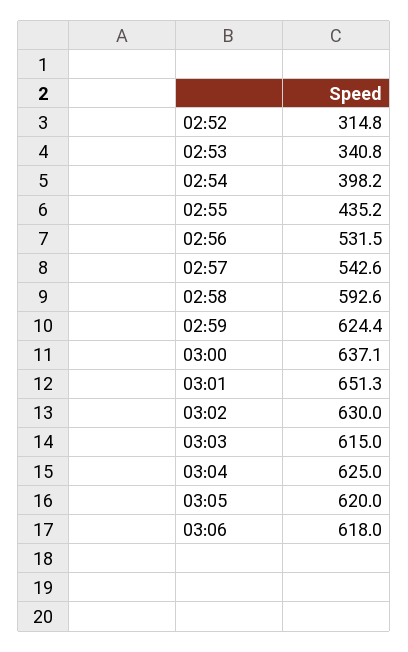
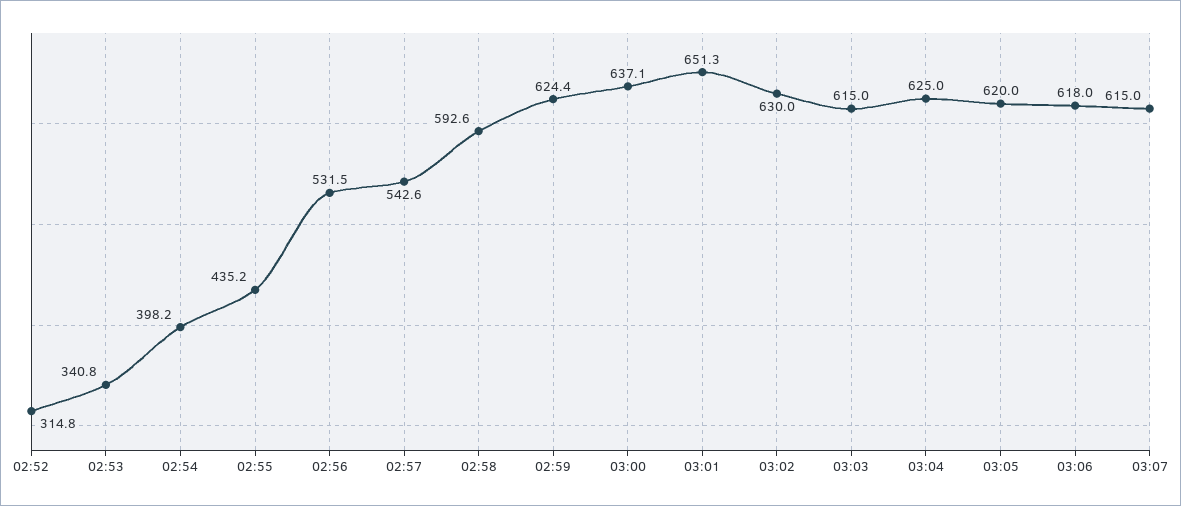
03:07: none -> 615

